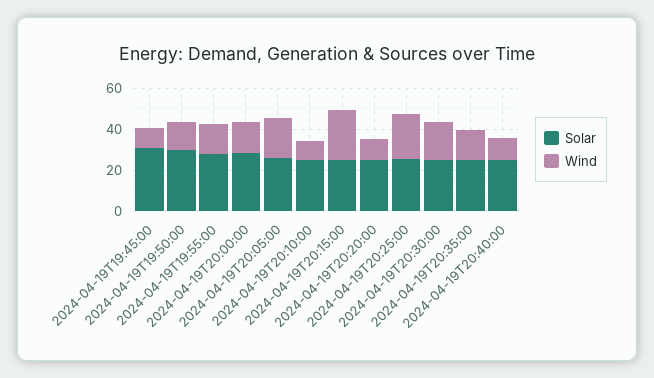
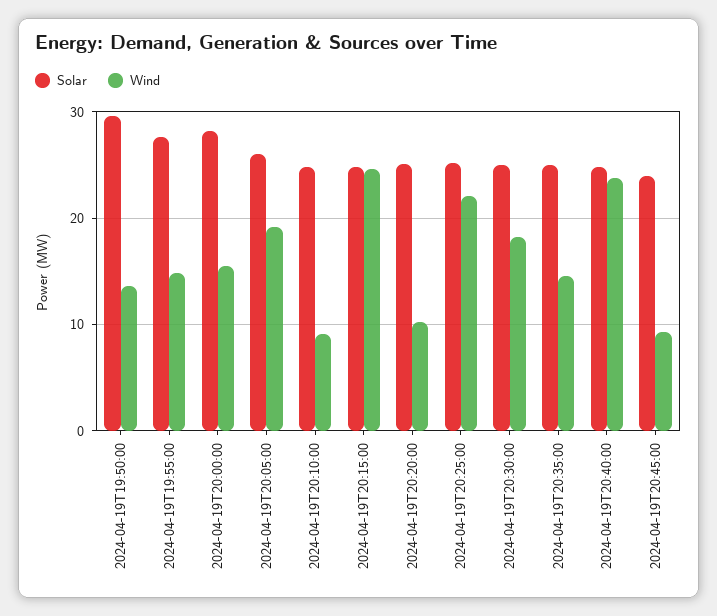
Solar, 2024-04-19T19:45:00: 30 -> none
Wind, 2024-04-19T19:45:00: 10 -> none
Wind, 2024-04-19T20:40:00: 10 -> 24
Solar, 2024-04-19T20:45:00: none -> 24
Wind, 2024-04-19T20:45:00: none -> 9

